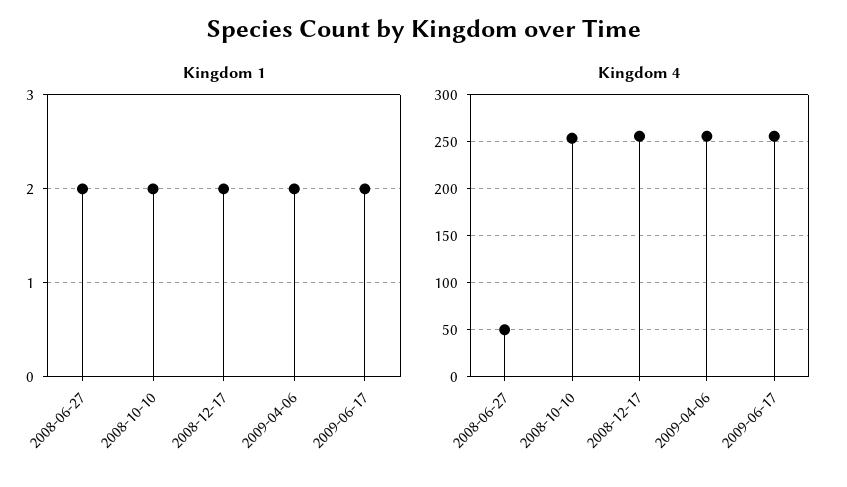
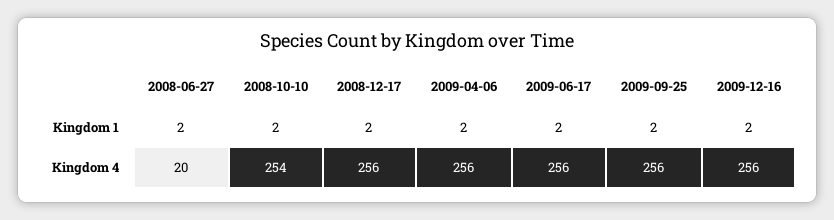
Kingdom 4, 2008-06-27: 50 -> 20
Kingdom 1, 2009-09-25: none -> 2
Kingdom 1, 2009-12-16: none -> 2
Kingdom 4, 2009-09-25: none -> 256
Kingdom 4, 2009-12-16: none -> 256

